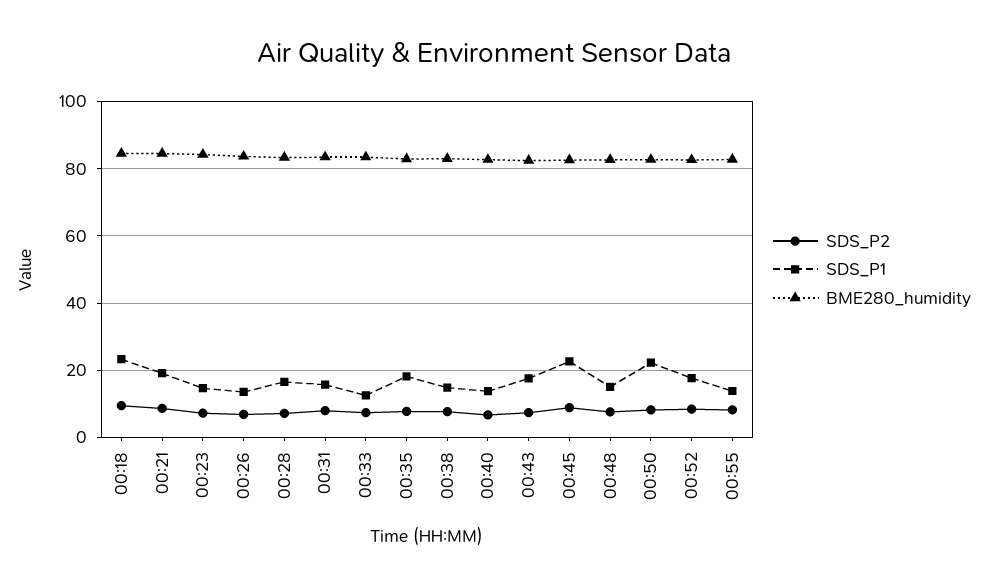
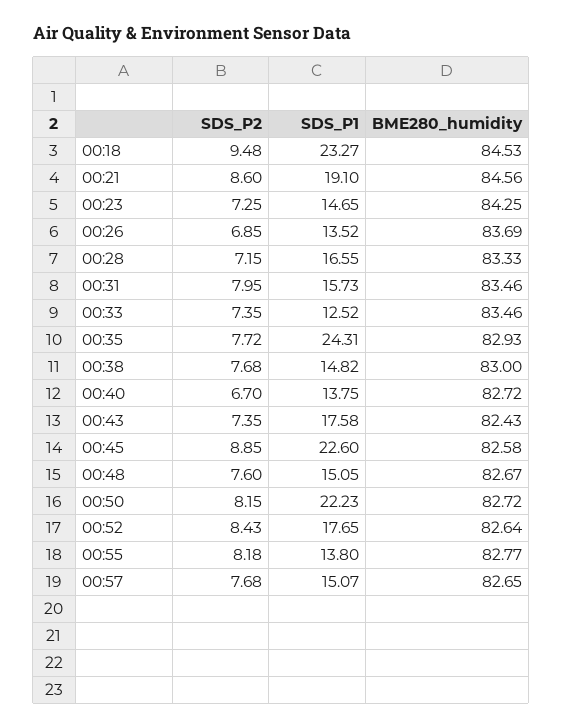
SDS_P1, 00:35: 18 -> 24.31
SDS_P2, 00:57: none -> 7.68
SDS_P1, 00:57: none -> 15.07
BME280_humidity, 00:57: none -> 82.65

